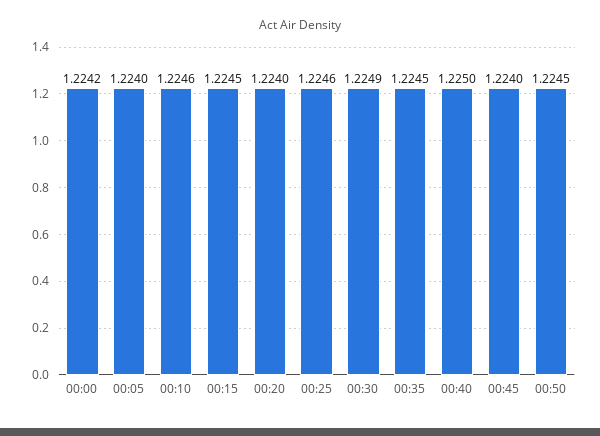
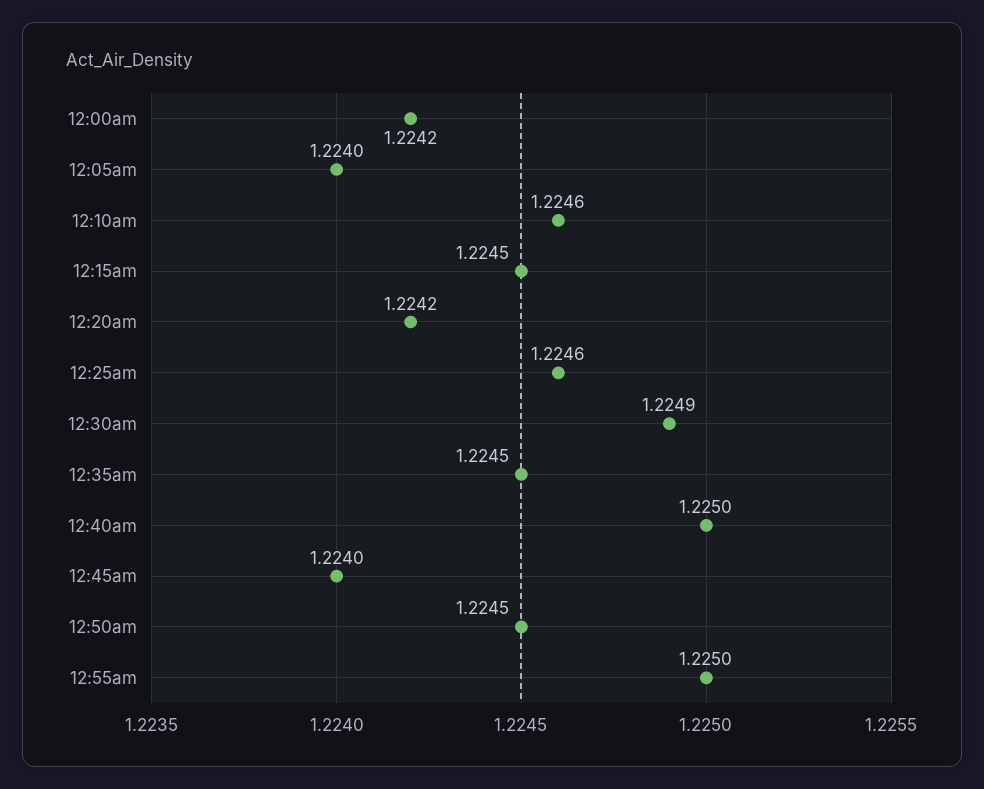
00:20: 1.224 -> 1.2242
12:55am: none -> 1.225

